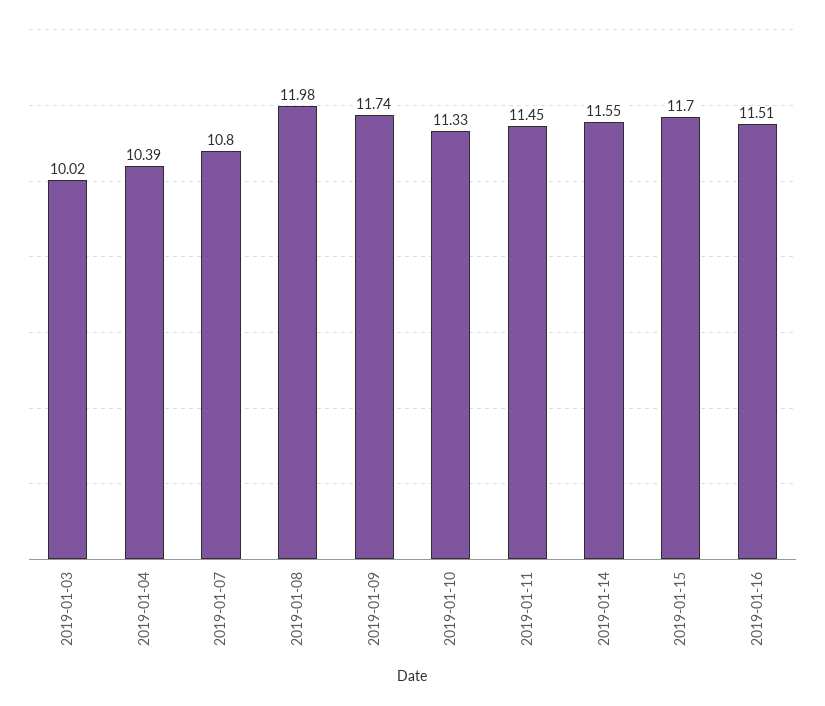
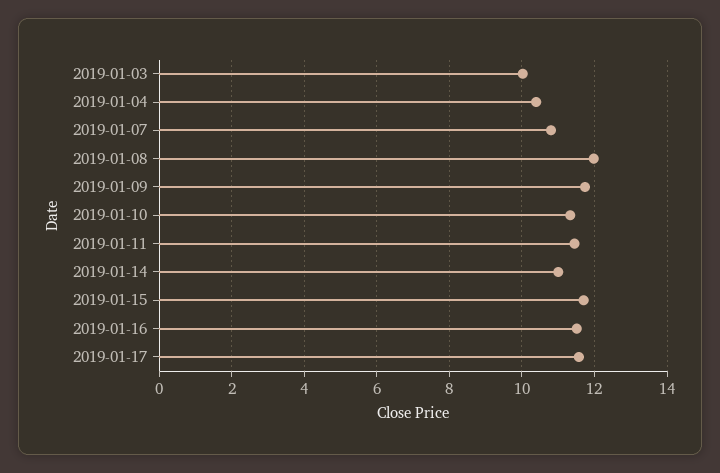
2019-01-14: 11.55 -> 11
2019-01-17: none -> 11.6

